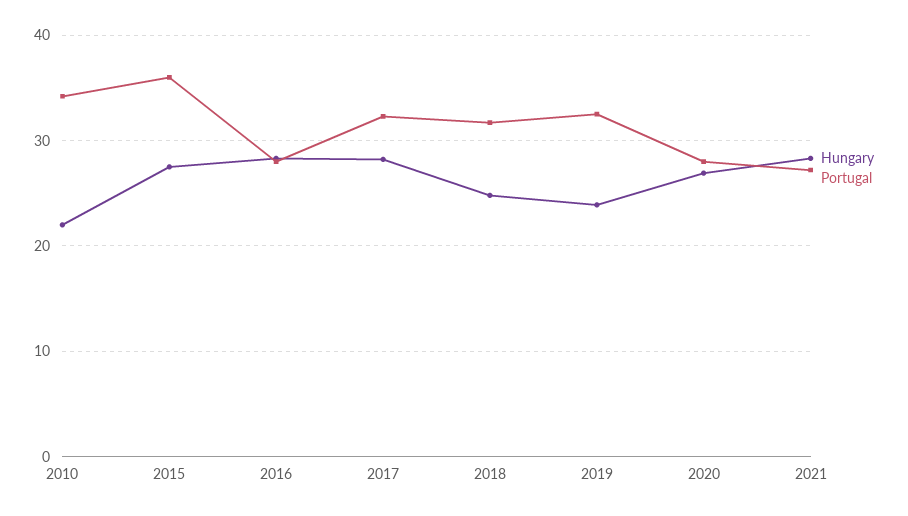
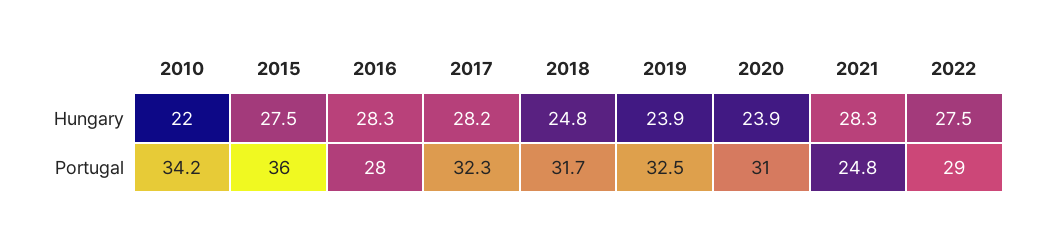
Hungary, 2020: 27 -> 23.9
Portugal, 2020: 28 -> 31
Portugal, 2021: 27 -> 24.8
Hungary, 2022: none -> 27.5
Portugal, 2022: none -> 29

